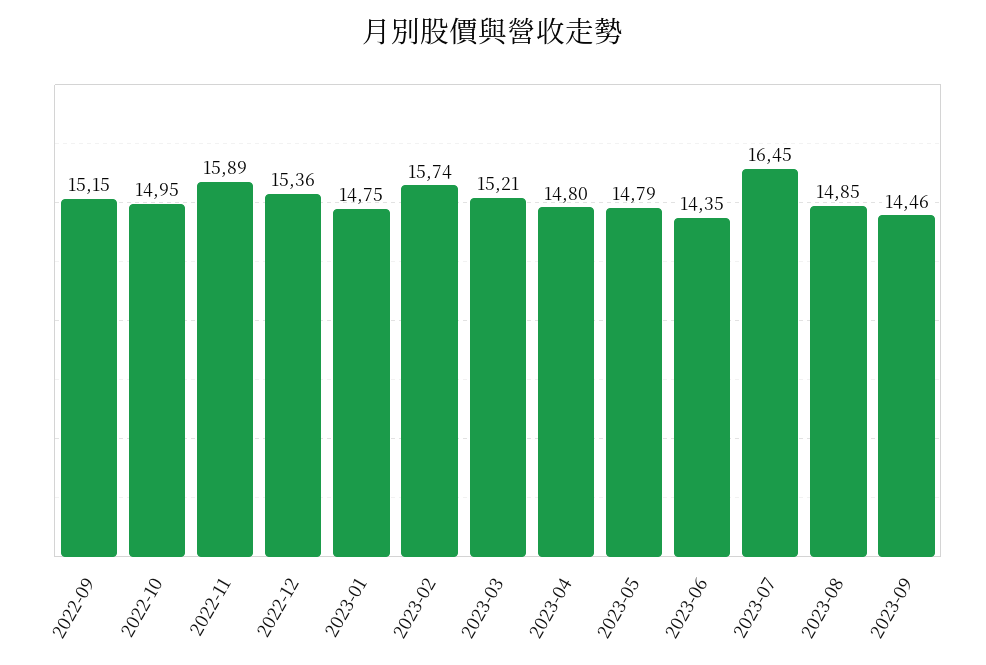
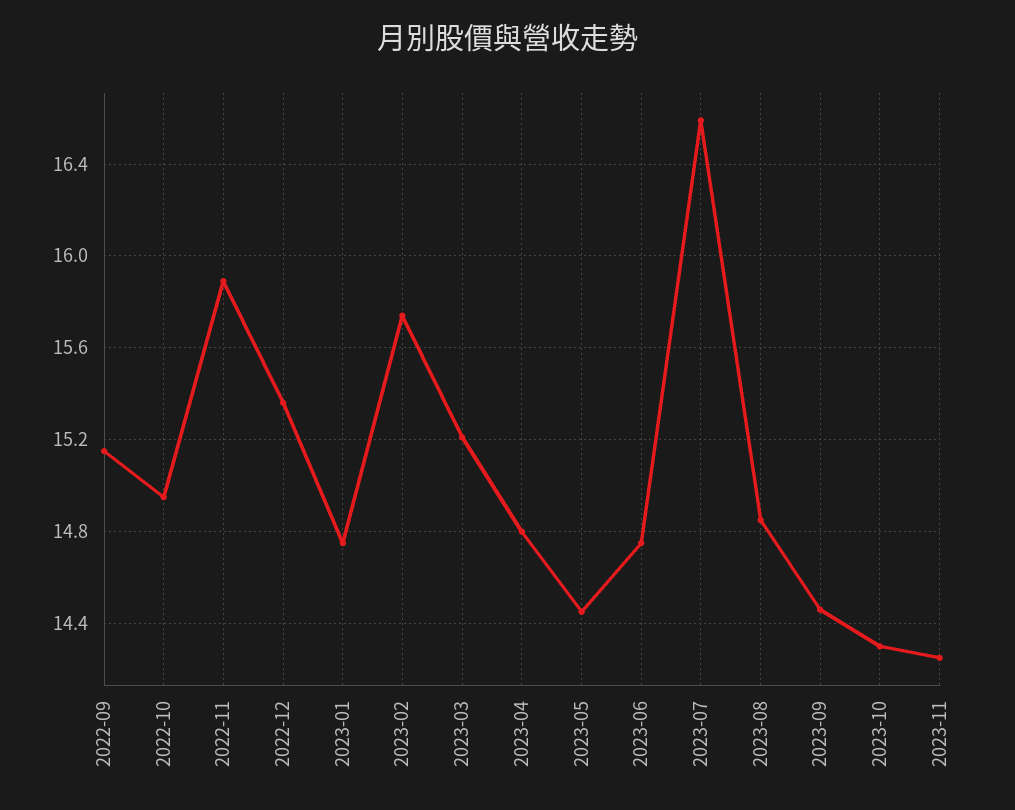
2023-05: 14.79 -> 14.45
2023-06: 14.35 -> 14.75
2023-07: 16.45 -> 16.6
2023-10: none -> 14.3
2023-11: none -> 14.25

